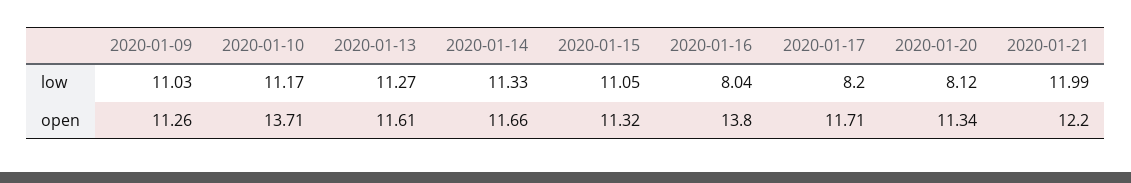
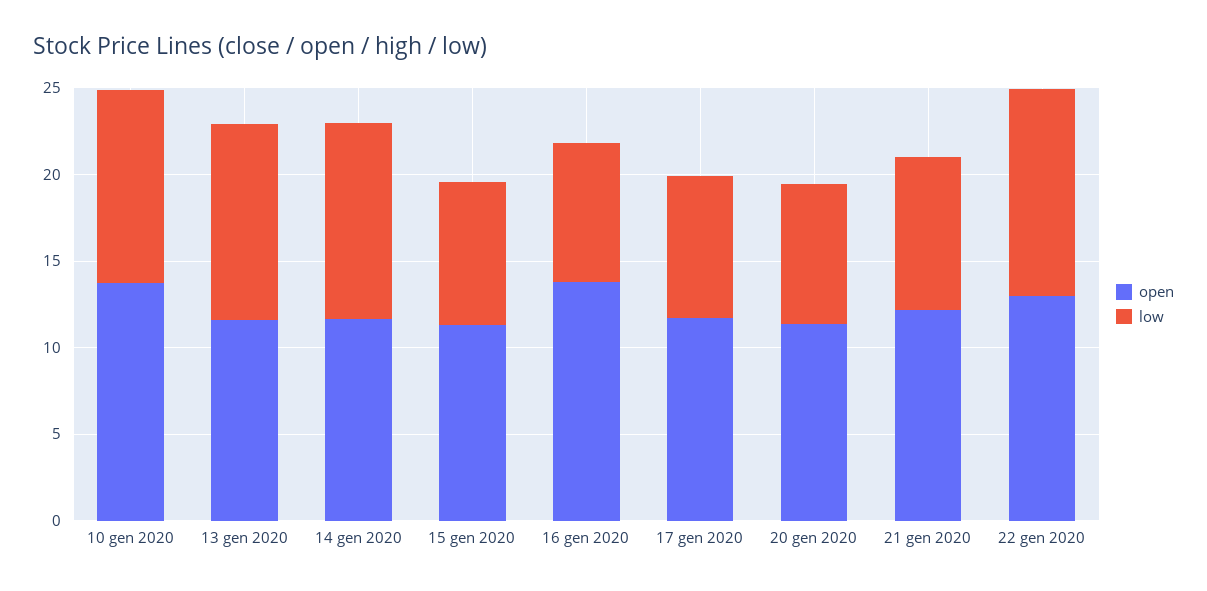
low, 2020-01-09: 11.03 -> none
low, 2020-01-15: 11.05 -> 8
low, 2020-01-21: 11.99 -> 9
open, 2020-01-09: 11.26 -> none
open, 22 gen 2020: none -> 13
low, 22 gen 2020: none -> 12

